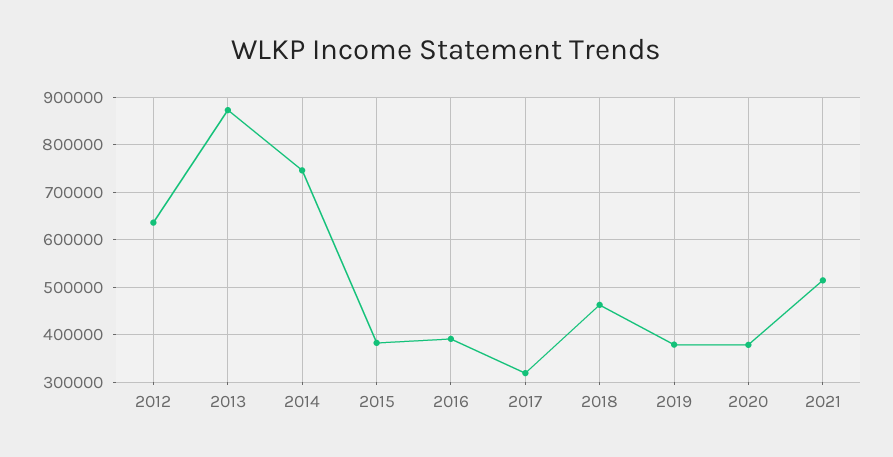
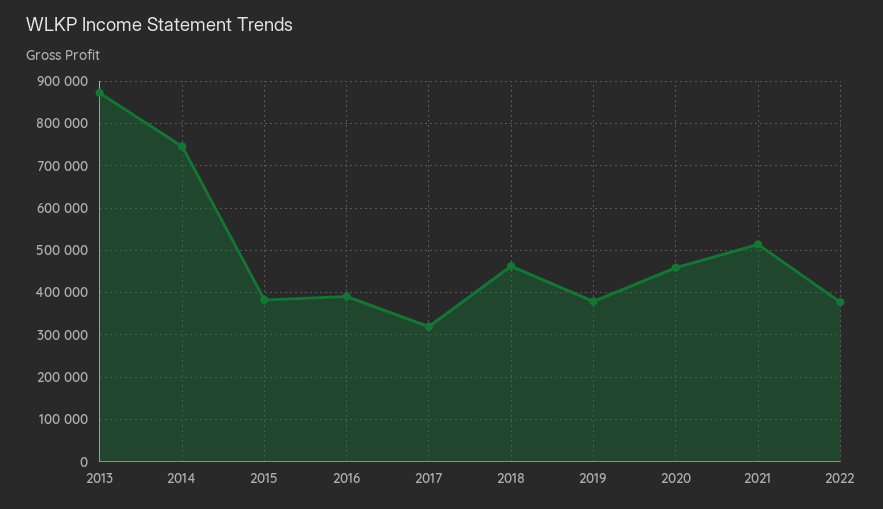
2012: 640000 -> none
2020: 380000 -> 460000
2022: none -> 380000

